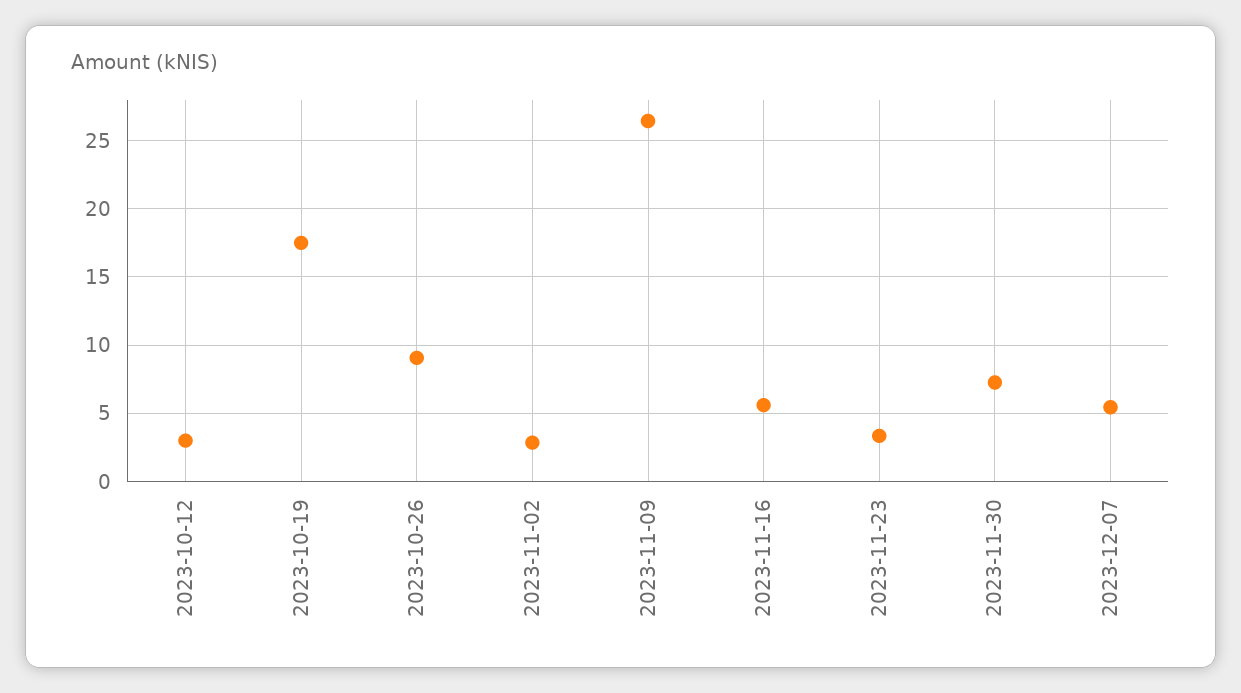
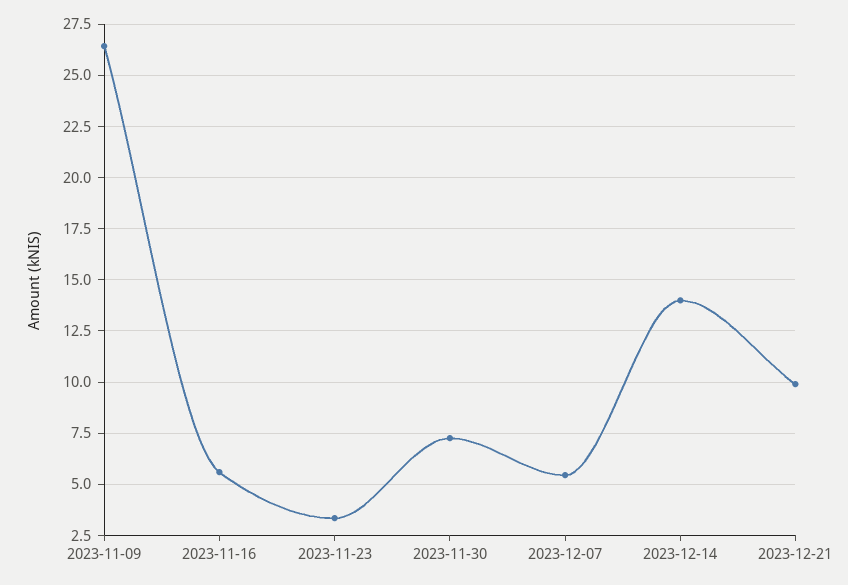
2023-10-12: 3 -> none
2023-10-19: 17.5 -> none
2023-10-26: 9 -> none
2023-11-02: 3 -> none
2023-12-14: none -> 14
2023-12-21: none -> 10

